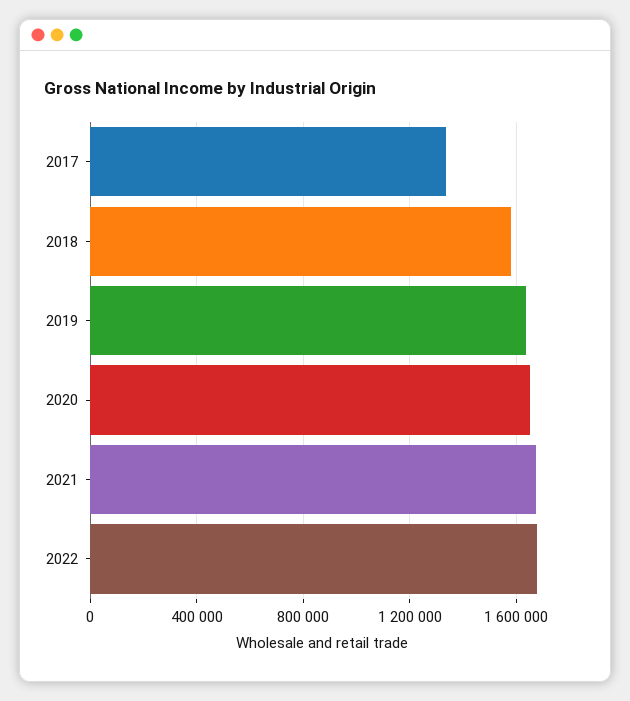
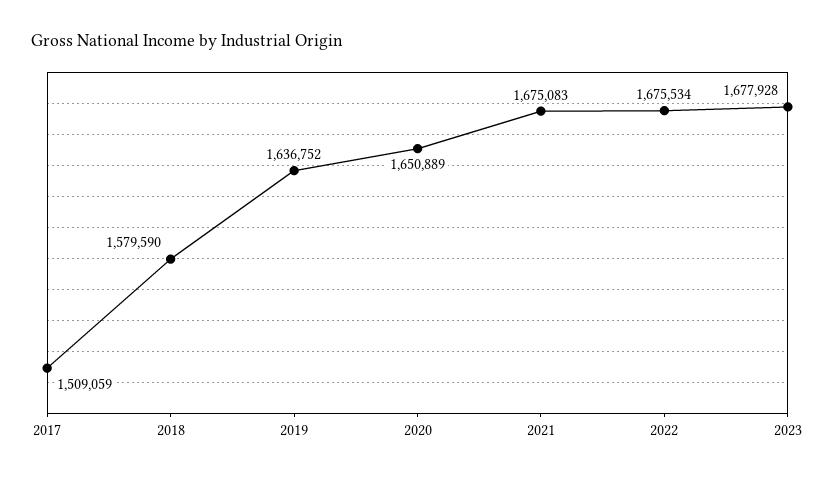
2017: 1350000 -> 1509059
2023: none -> 1677928

